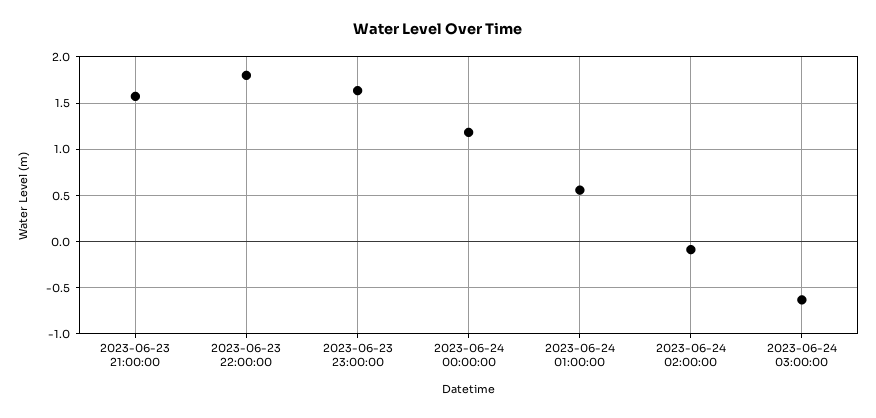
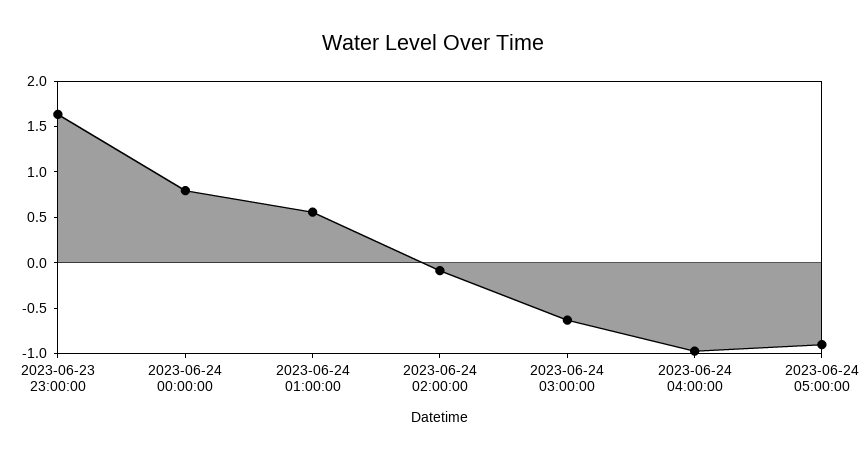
2023-06-23 21:00:00: 1.6 -> none
2023-06-23 22:00:00: 1.8 -> none
2023-06-24 00:00:00: 1.2 -> 0.8
2023-06-24 04:00:00: none -> -1
2023-06-24 05:00:00: none -> -0.9

